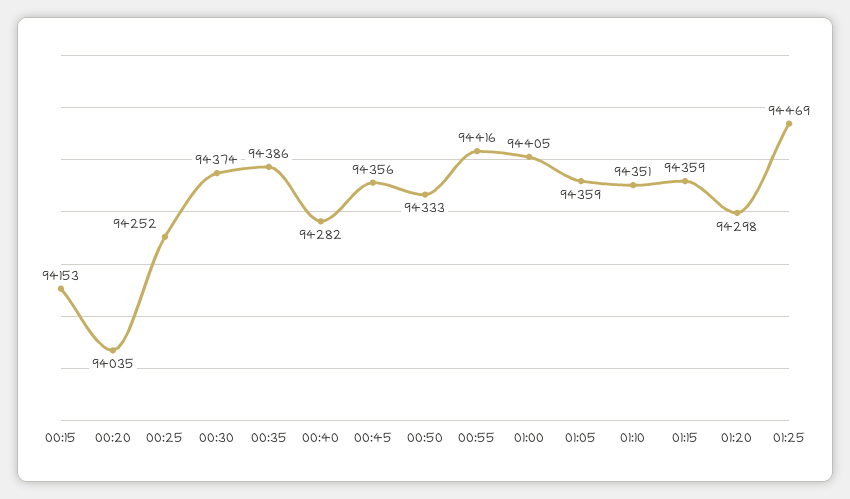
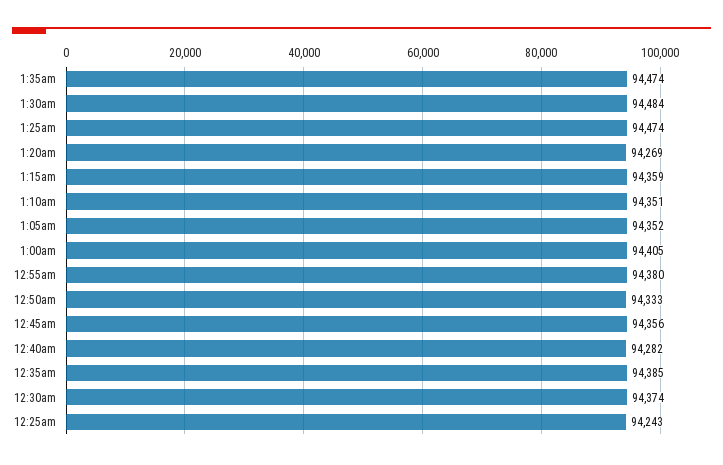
00:15: 94153 -> none
00:20: 94035 -> none
00:25: 94252 -> 94243
00:35: 94386 -> 94385
00:55: 94416 -> 94380
01:05: 94359 -> 94352
01:20: 94298 -> 94269
01:25: 94469 -> 94474
1:35am: none -> 94474
1:30am: none -> 94484

